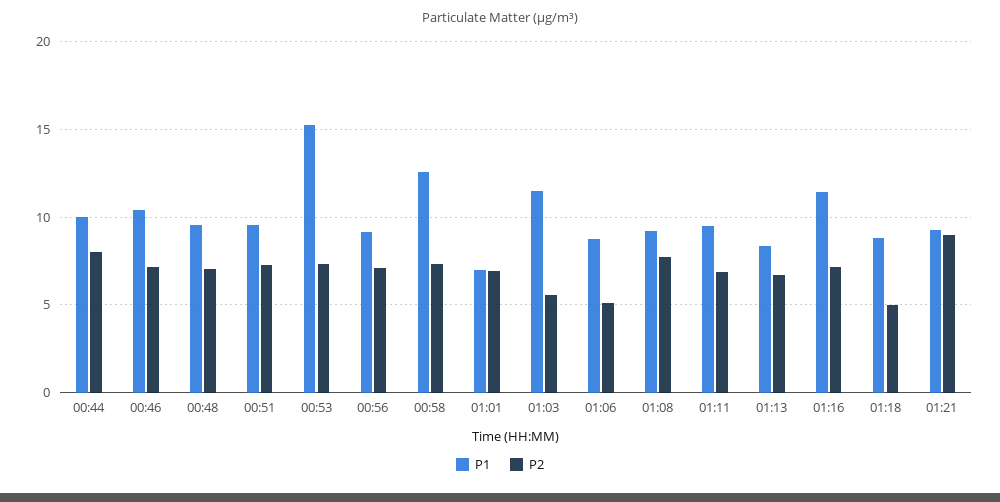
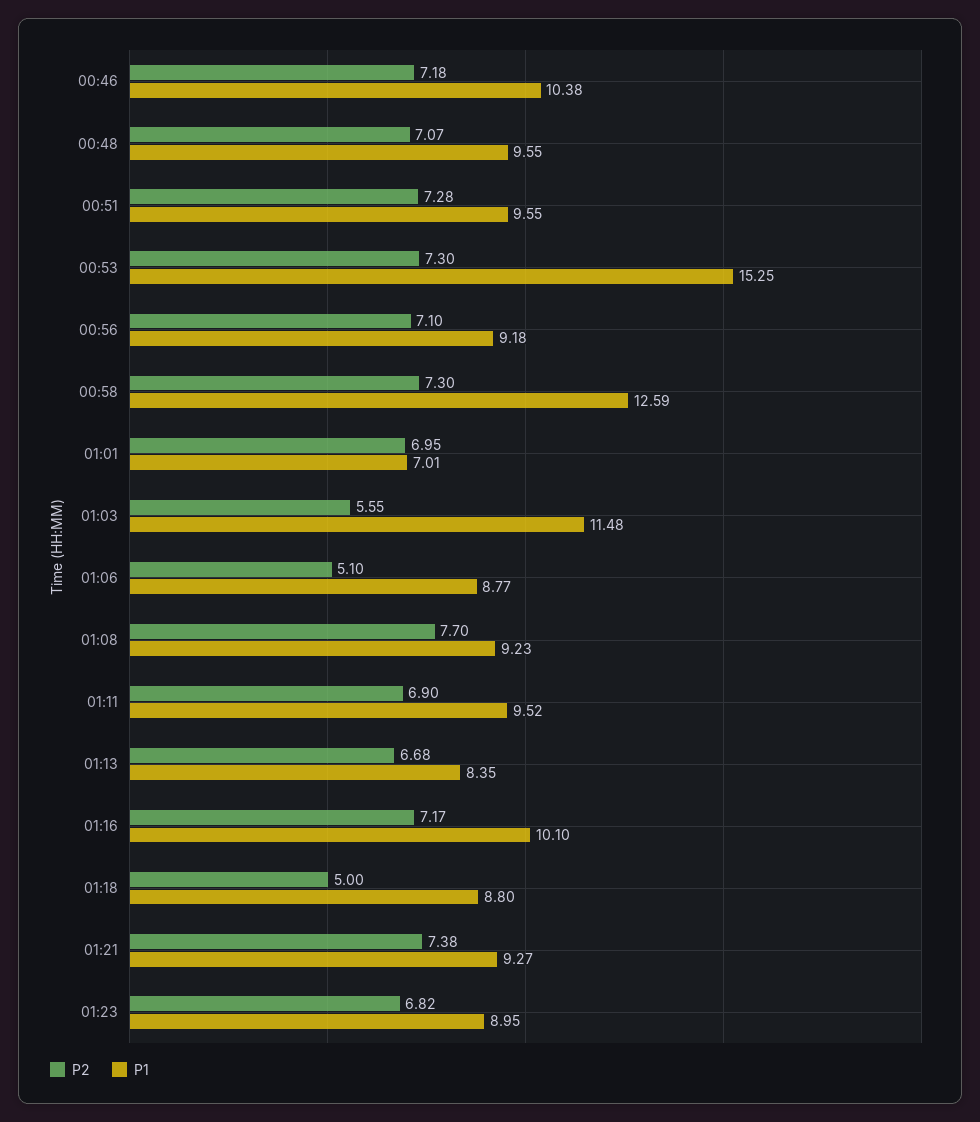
P1, 00:44: 10 -> none
P2, 00:44: 8 -> none
P1, 01:16: 11.5 -> 10.1
P2, 01:21: 9 -> 7.38
P2, 01:23: none -> 6.82
P1, 01:23: none -> 8.95

